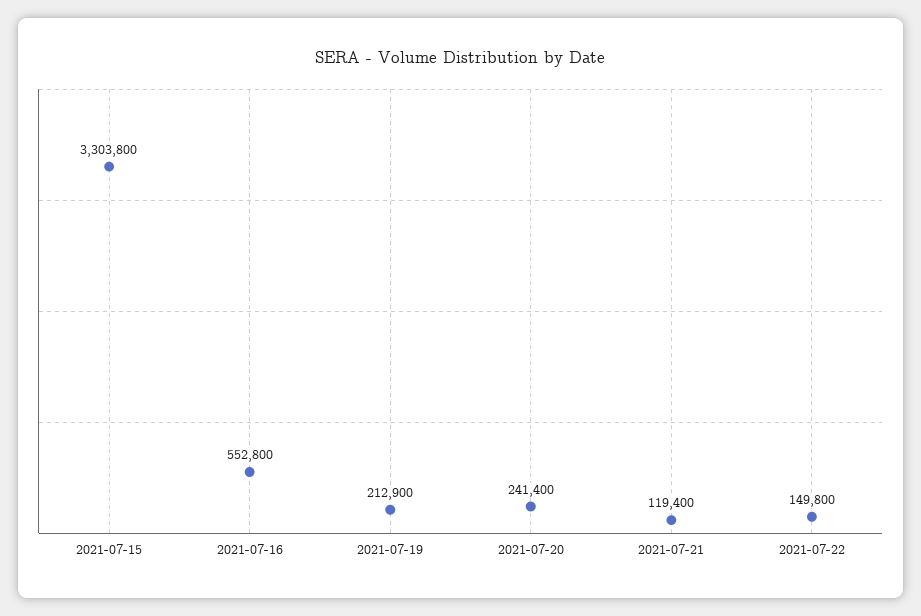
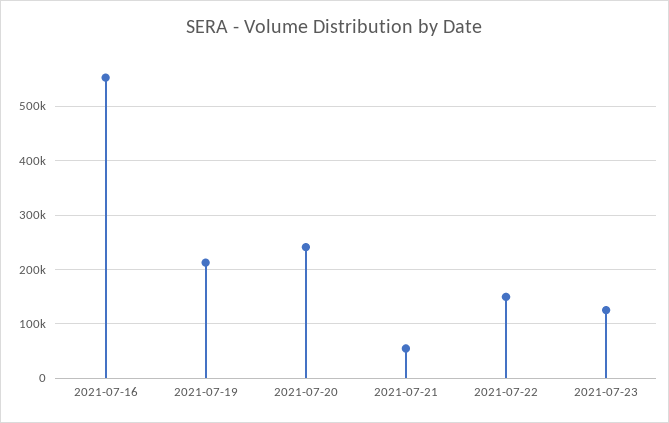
2021-07-15: 3303800 -> none
2021-07-21: 119400 -> 60000
2021-07-23: none -> 120000

